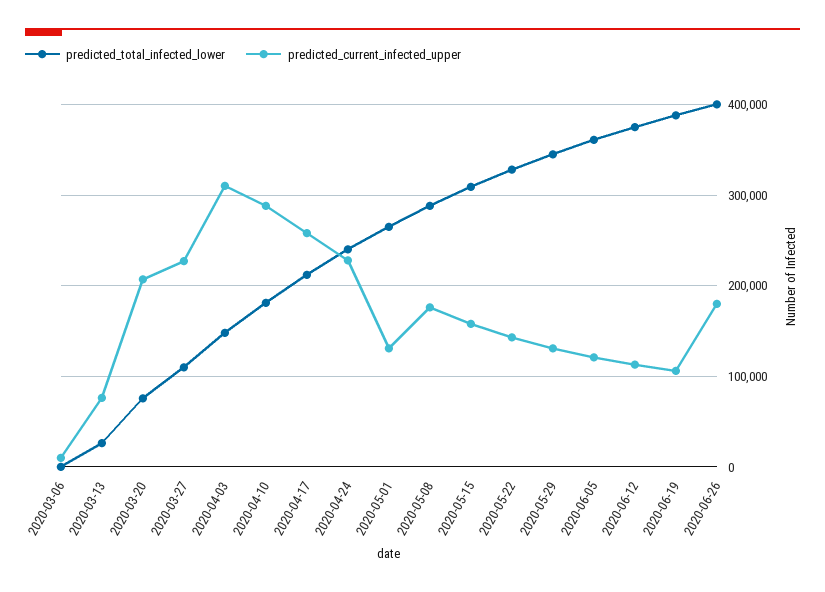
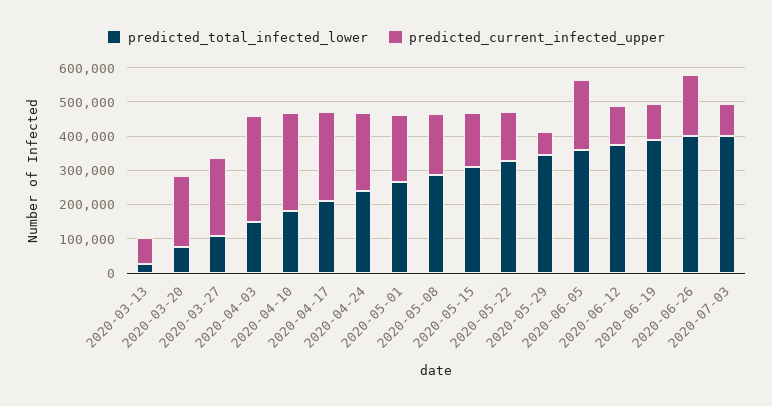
predicted_total_infected_lower, 2020-03-06: 0 -> none
predicted_current_infected_upper, 2020-03-06: 10000 -> none
predicted_current_infected_upper, 2020-05-01: 130000 -> 200000
predicted_current_infected_upper, 2020-05-29: 130000 -> 75000
predicted_current_infected_upper, 2020-06-05: 120000 -> 200000
predicted_total_infected_lower, 2020-07-03: none -> 400000
predicted_current_infected_upper, 2020-07-03: none -> 100000

